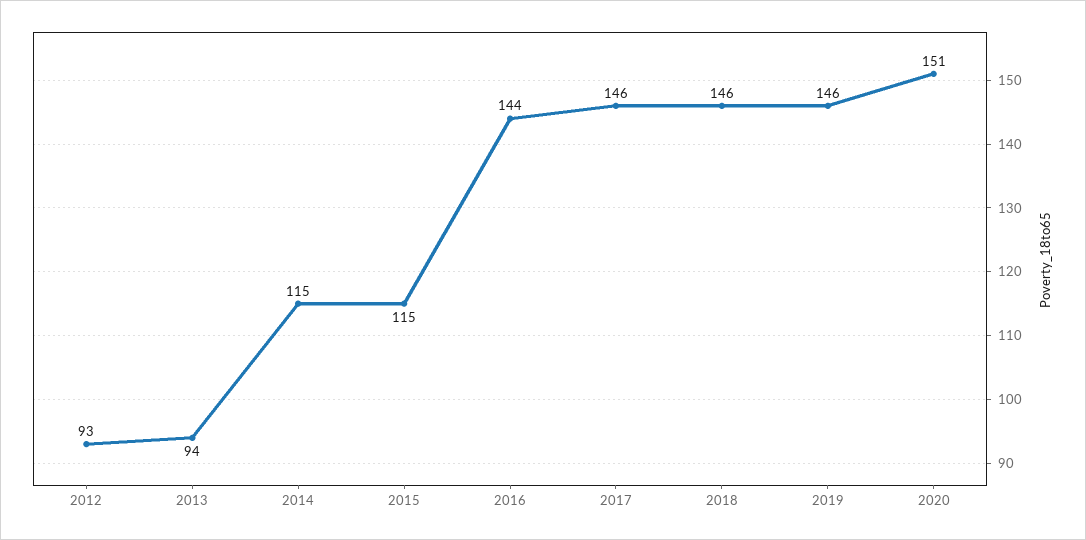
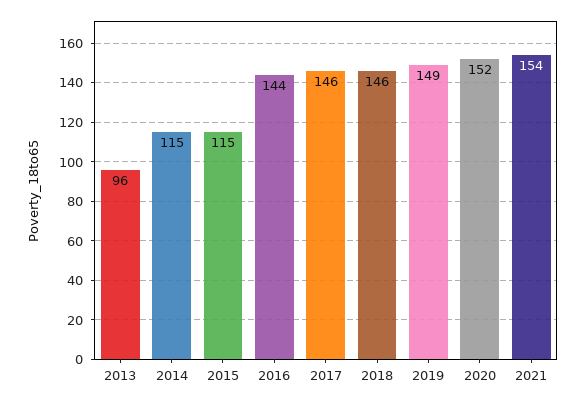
2012: 93 -> none
2013: 94 -> 96
2019: 146 -> 149
2020: 151 -> 152
2021: none -> 154

